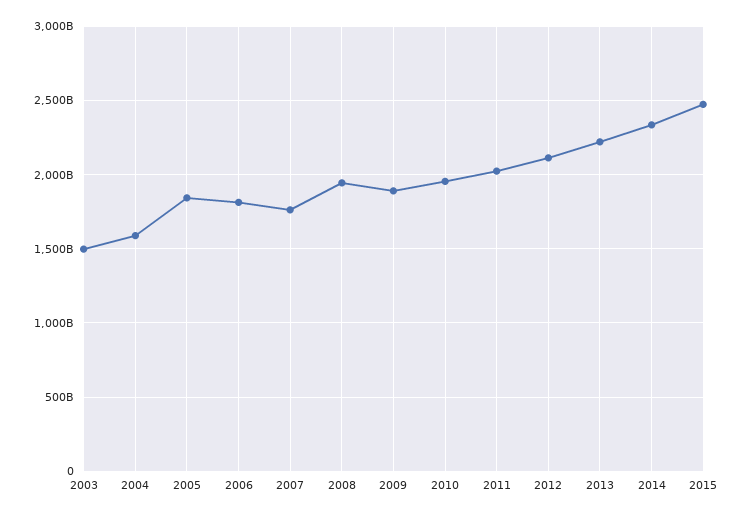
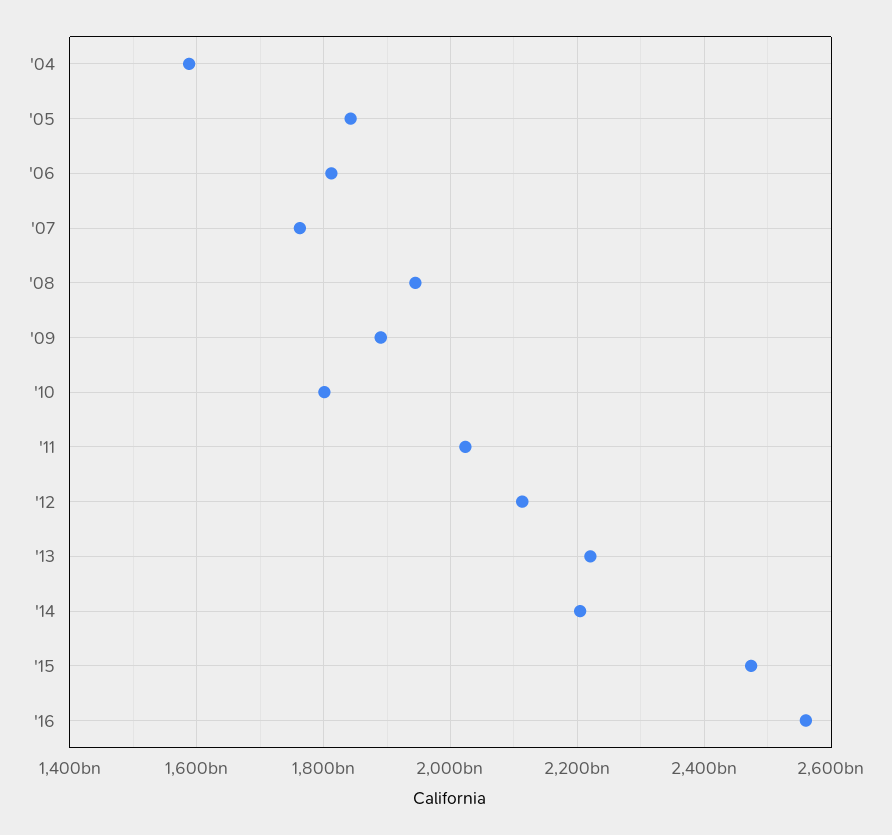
2003: 1500000000000 -> none
2010: 1950000000000 -> 1800000000000
2014: 2350000000000 -> 2200000000000
'16: none -> 2560000000000

